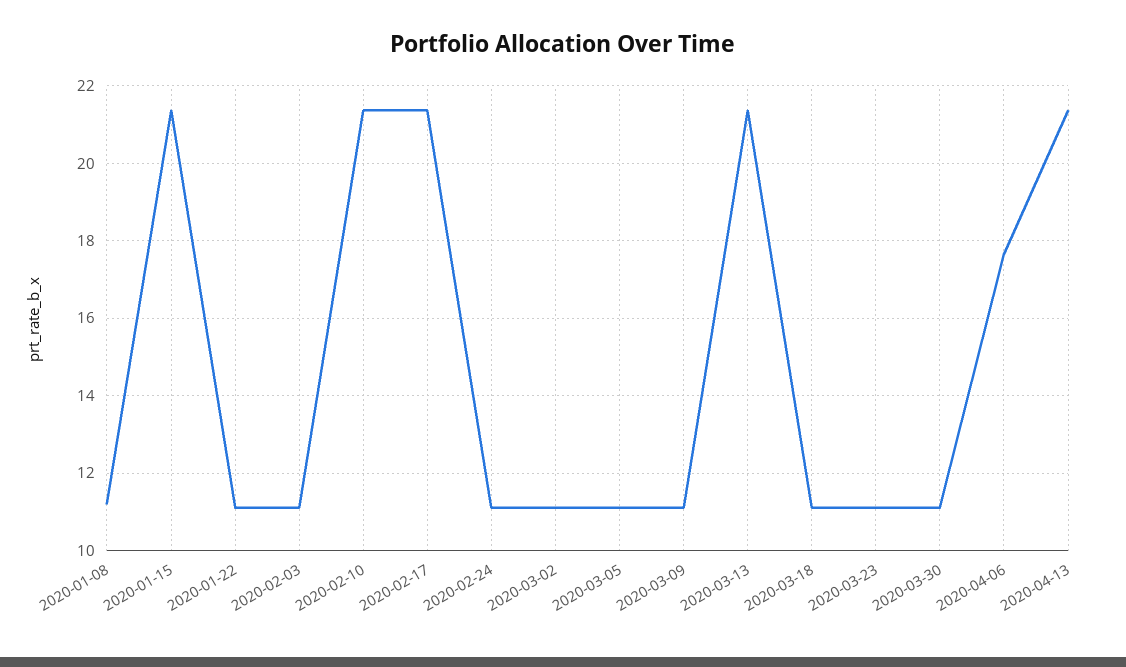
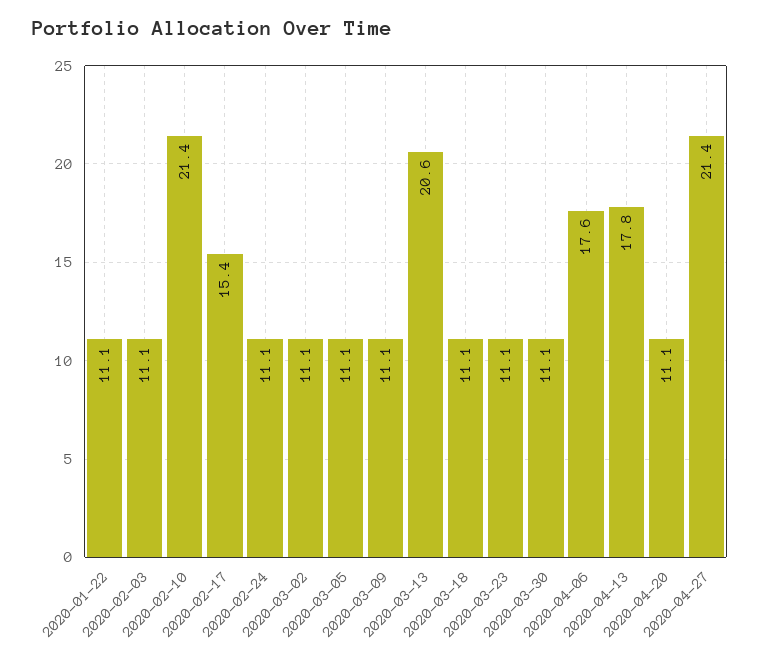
2020-01-08: 11.2 -> none
2020-01-15: 21.4 -> none
2020-02-17: 21.4 -> 15.4
2020-03-13: 21.4 -> 20.6
2020-04-13: 21.4 -> 17.8
2020-04-20: none -> 11.1
2020-04-27: none -> 21.4

